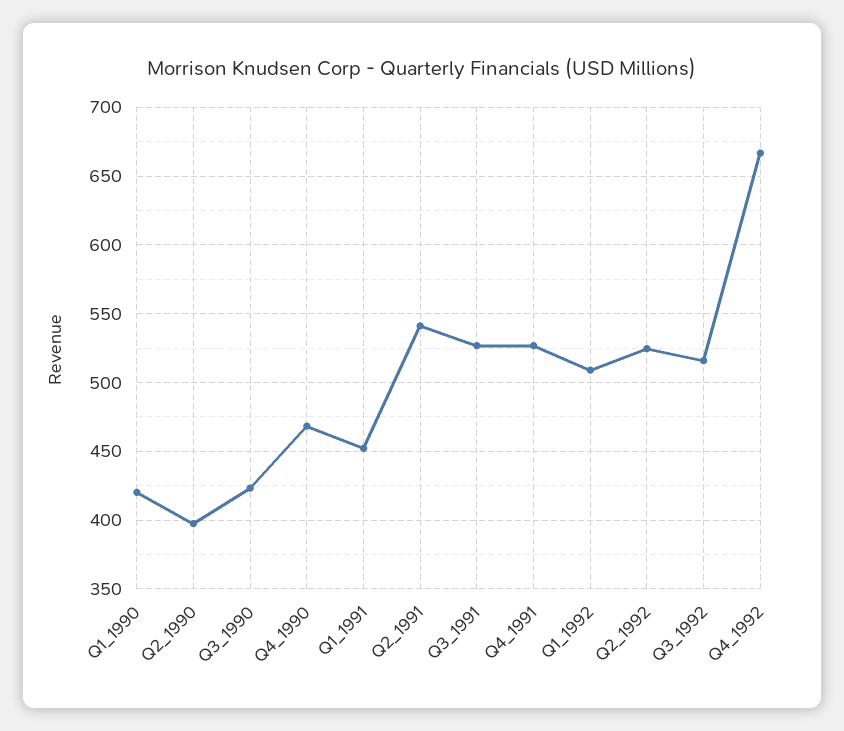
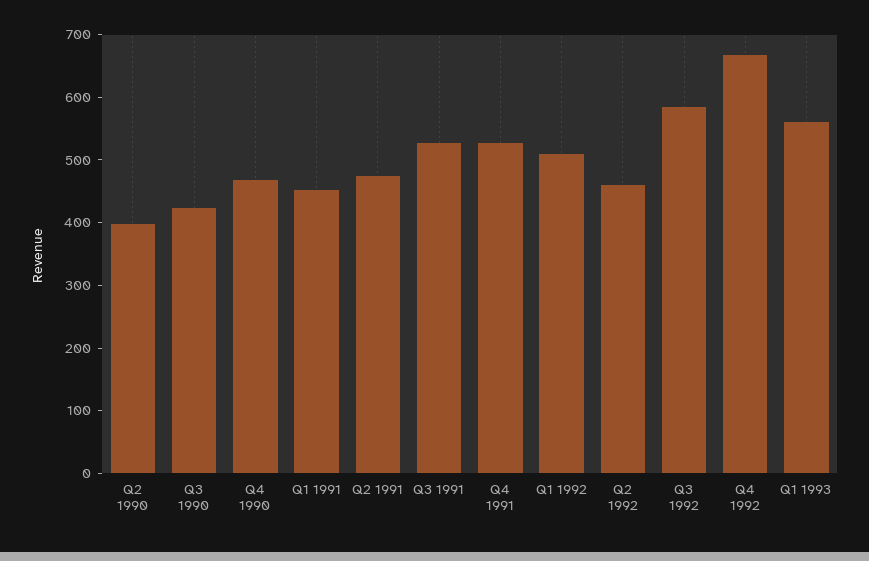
Q1_1990: 420 -> none
Q2_1991: 540 -> 480
Q2_1992: 525 -> 460
Q3_1992: 515 -> 580
Q1 1993: none -> 560

